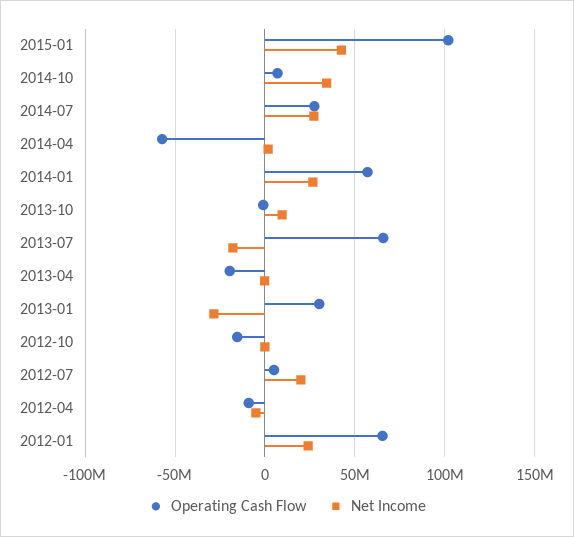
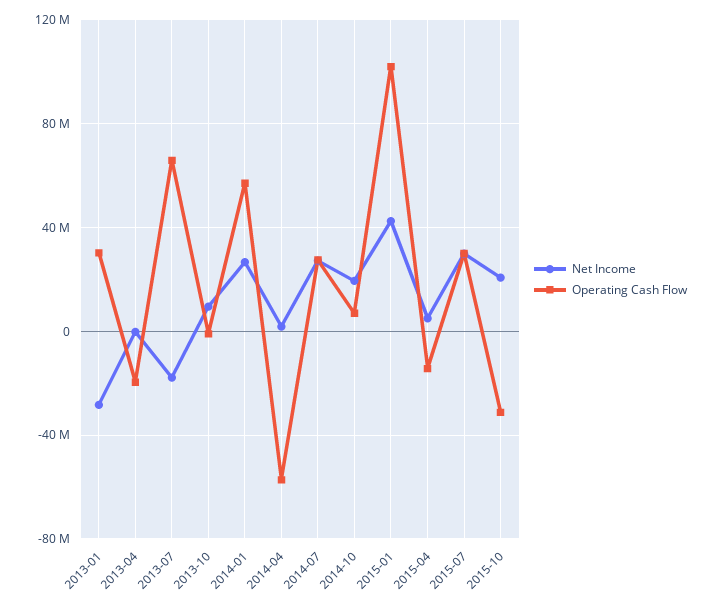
Net Income, 2014-10: 35000000 -> 20000000
Operating Cash Flow, 2012-10: -15000000 -> none
Net Income, 2012-10: 0 -> none
Operating Cash Flow, 2012-07: 5000000 -> none
Net Income, 2012-07: 20000000 -> none
Operating Cash Flow, 2012-04: -10000000 -> none
Net Income, 2012-04: -5000000 -> none
Operating Cash Flow, 2012-01: 65000000 -> none
Net Income, 2012-01: 25000000 -> none
Net Income, 2015-04: none -> 5000000
Operating Cash Flow, 2015-04: none -> -15000000
Net Income, 2015-07: none -> 30000000
Operating Cash Flow, 2015-07: none -> 30000000
Net Income, 2015-10: none -> 20000000
Operating Cash Flow, 2015-10: none -> -30000000

